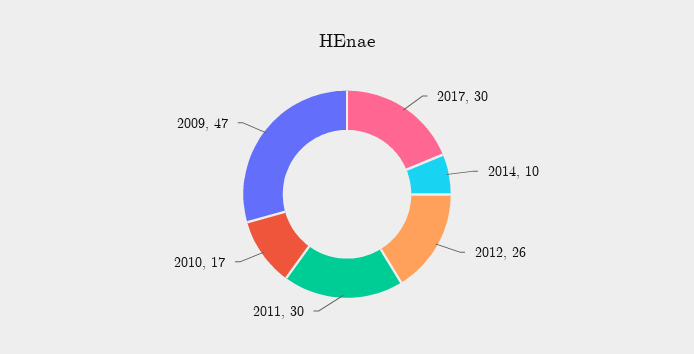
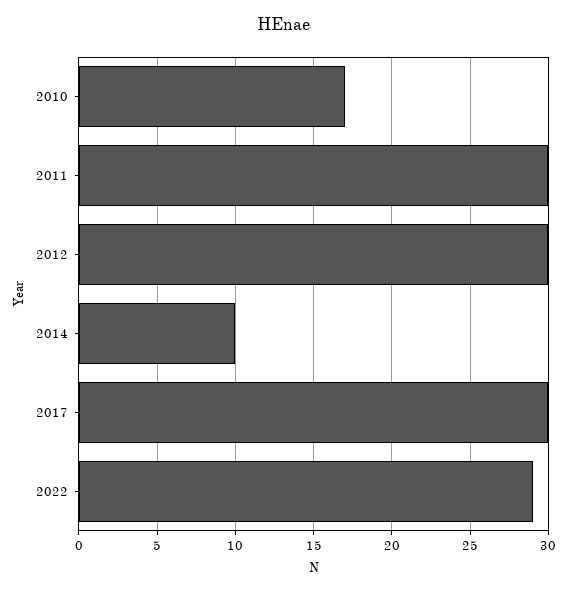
2012: 26 -> 30
2009: 47 -> none
2022: none -> 29

